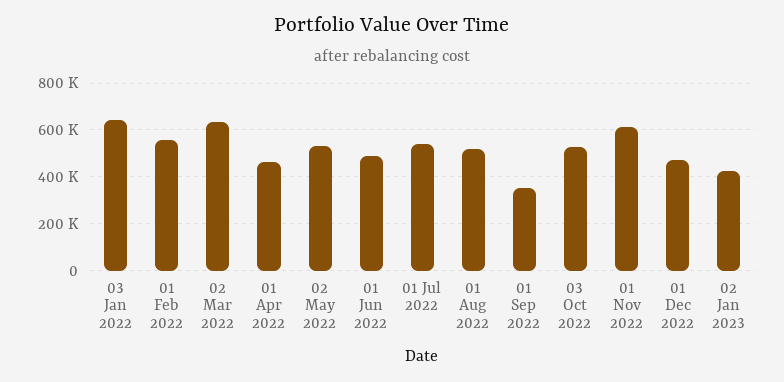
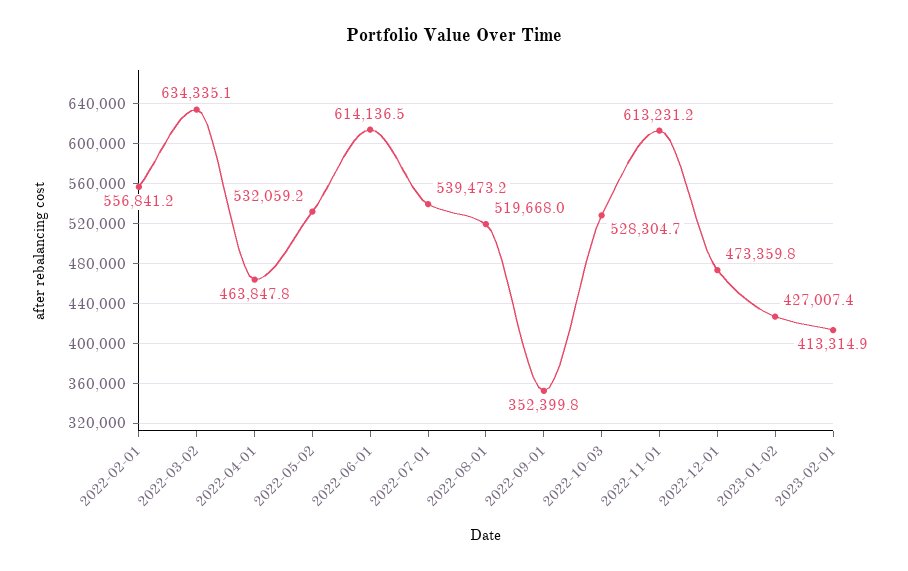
03 Jan 2022: 650000 -> none
01 Jun 2022: 500000 -> 614136.5
2023-02-01: none -> 413314.9

